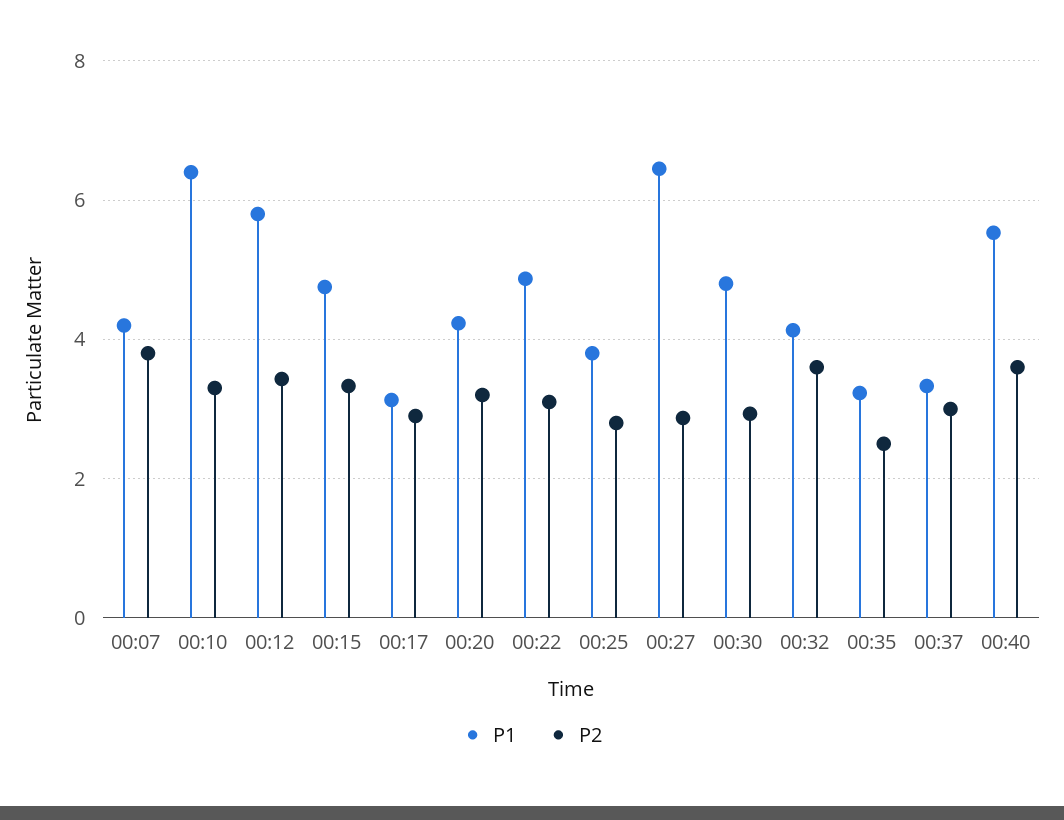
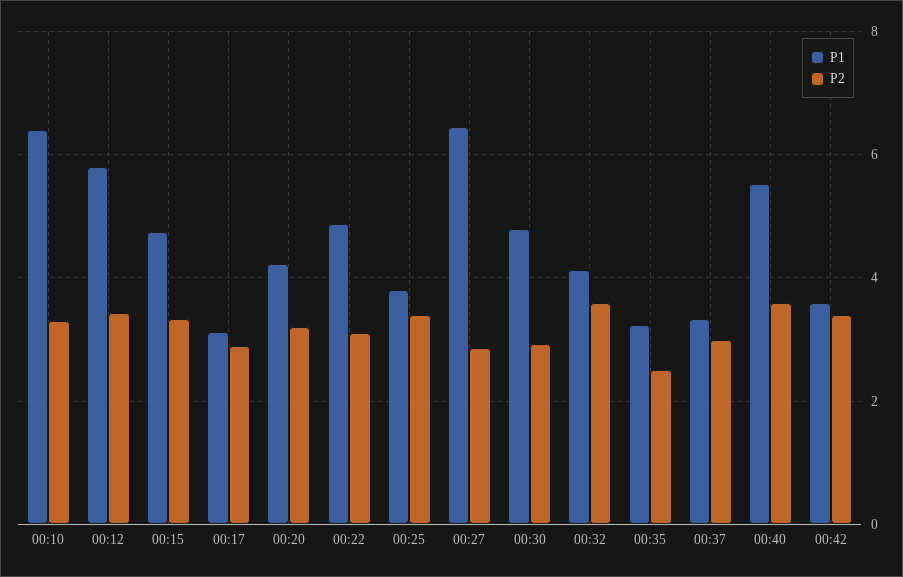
P1, 00:07: 4.2 -> none
P2, 00:07: 3.8 -> none
P2, 00:25: 2.8 -> 3.4
P1, 00:42: none -> 3.6
P2, 00:42: none -> 3.4

